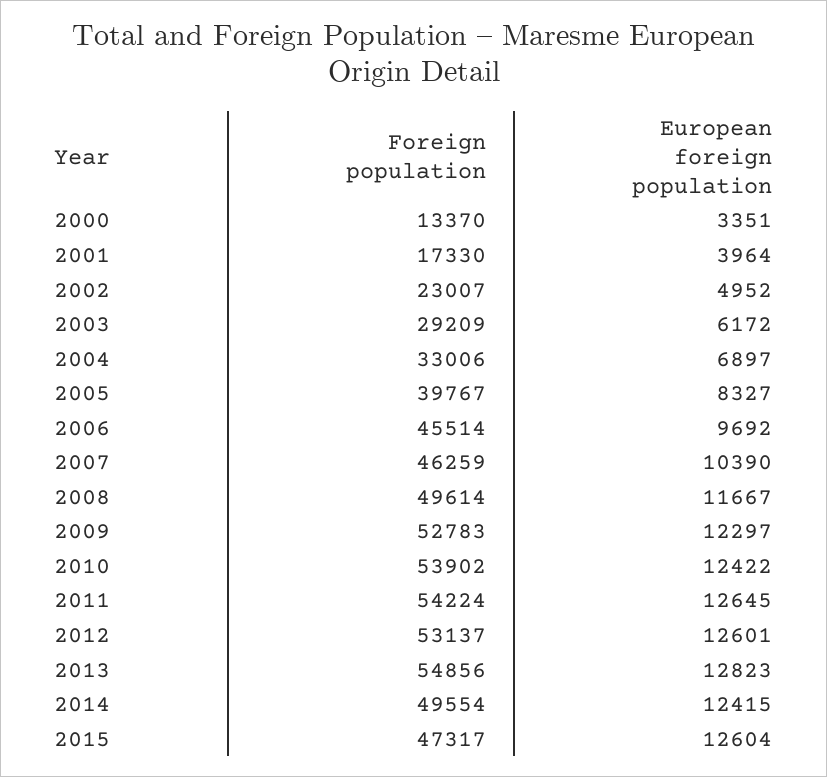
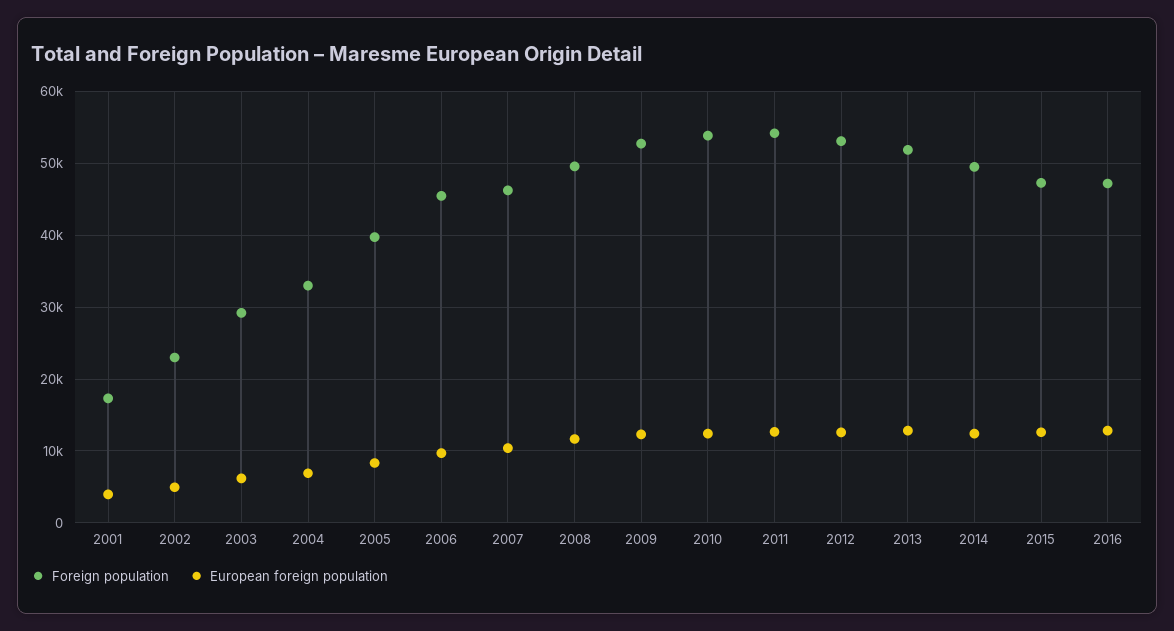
Foreign population, 2000: 13370 -> none
European foreign population, 2000: 3351 -> none
Foreign population, 2013: 54856 -> 52000
Foreign population, 2016: none -> 47000
European foreign population, 2016: none -> 13000

